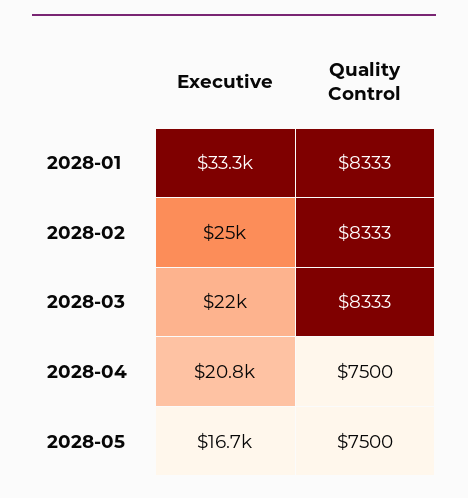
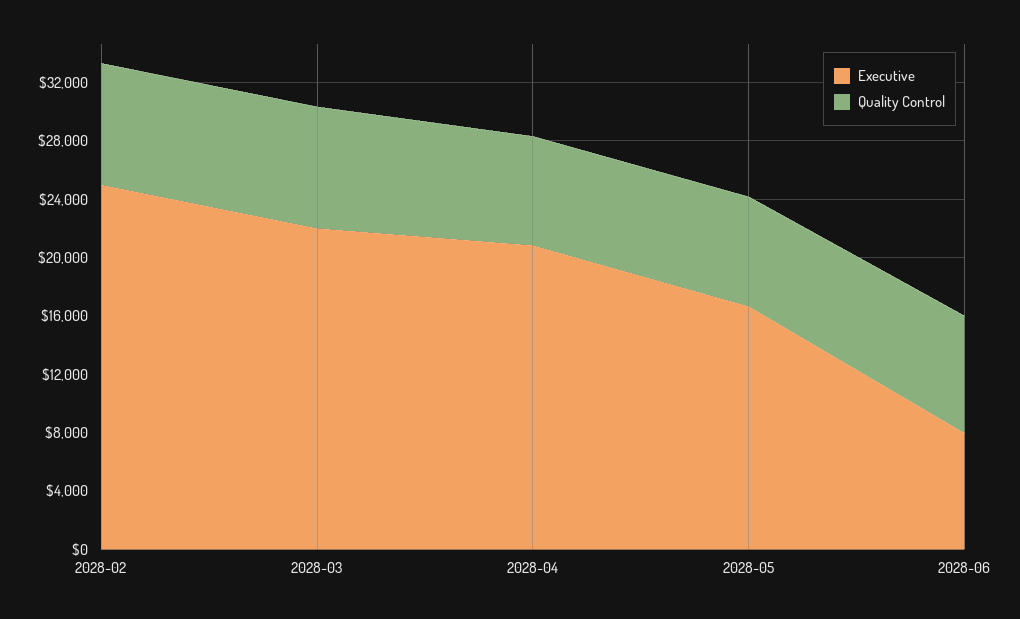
Executive, 2028-01: 33300 -> none
Quality Control, 2028-01: 8333 -> none
Executive, 2028-06: none -> 8000
Quality Control, 2028-06: none -> 8000

